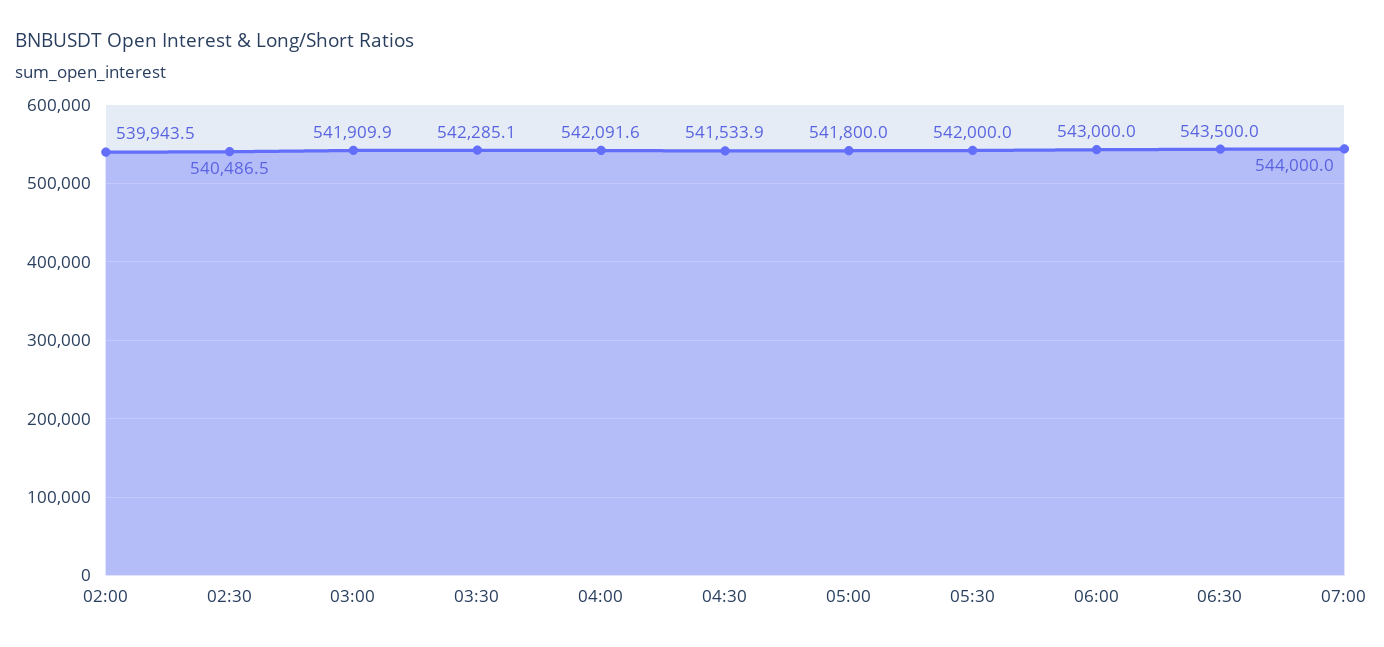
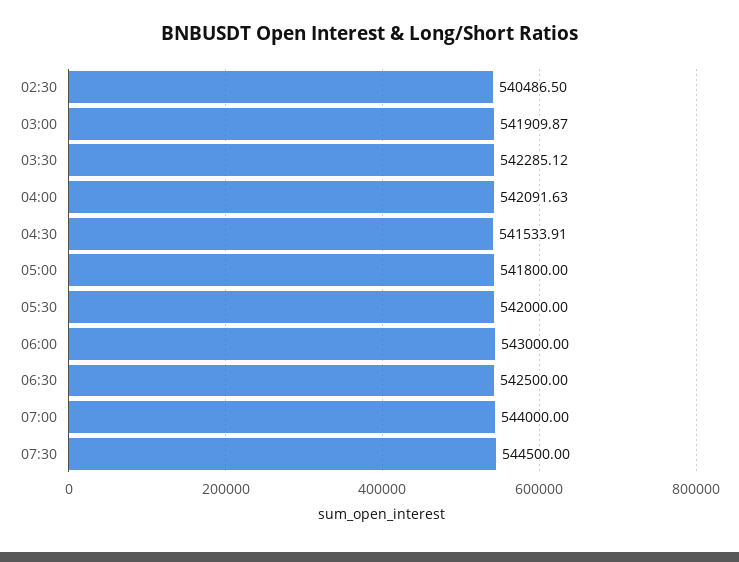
02:00: 539943.5 -> none
06:30: 543500 -> 542500
07:30: none -> 544500

